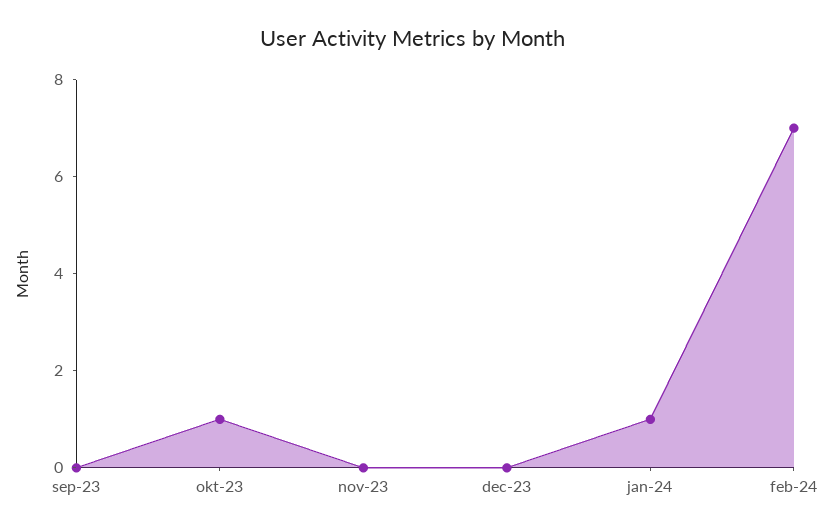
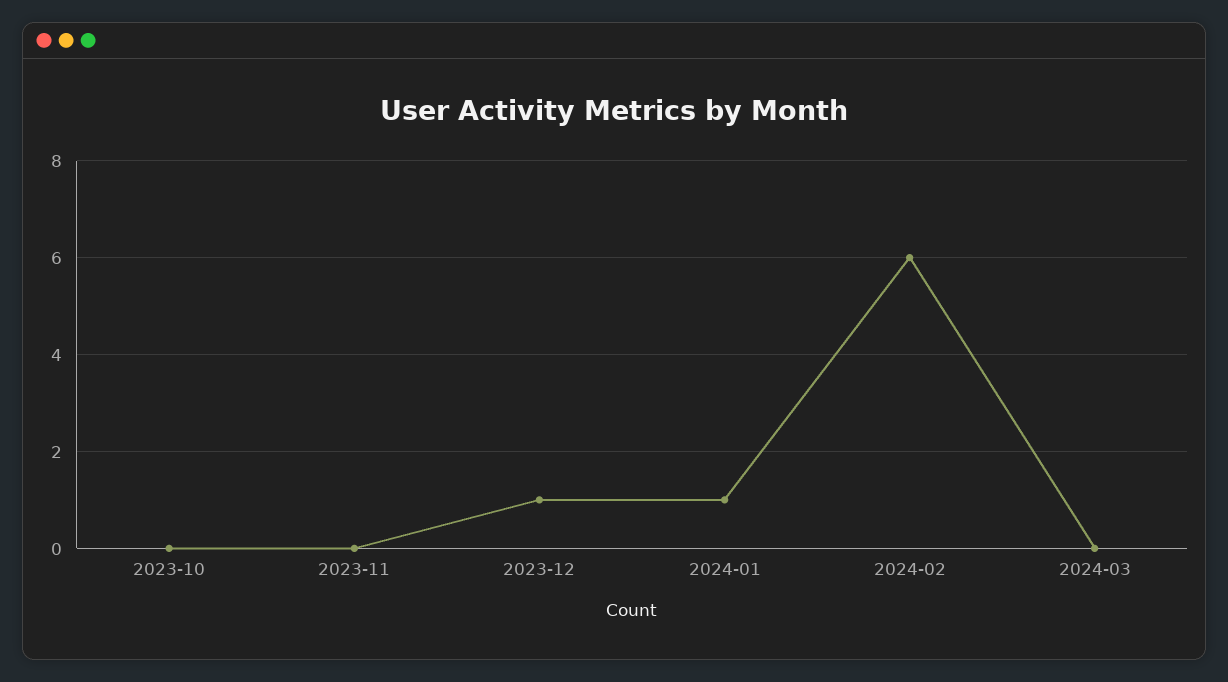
sep-23: 0 -> none
okt-23: 1 -> 0
dec-23: 0 -> 1
feb-24: 7 -> 6
2024-03: none -> 0

